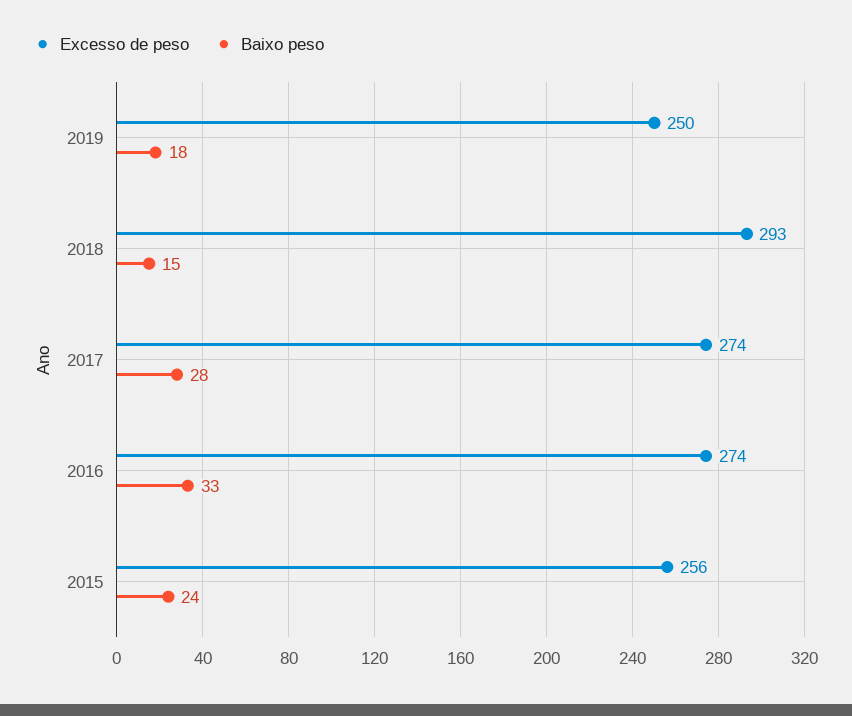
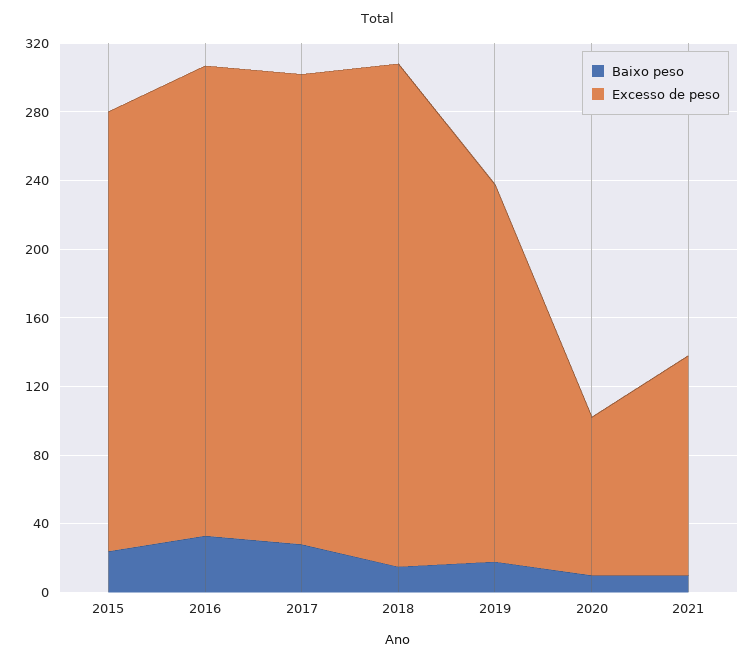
Excesso de peso, 2019: 250 -> 220
Baixo peso, 2020: none -> 10
Excesso de peso, 2020: none -> 90
Baixo peso, 2021: none -> 10
Excesso de peso, 2021: none -> 130

